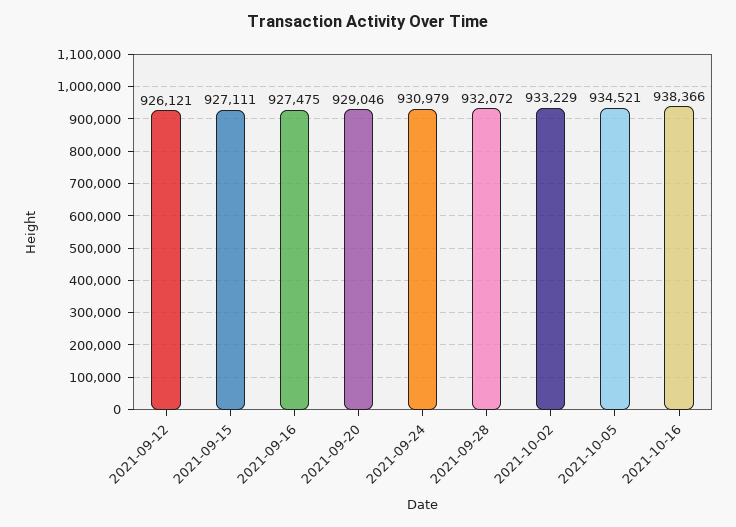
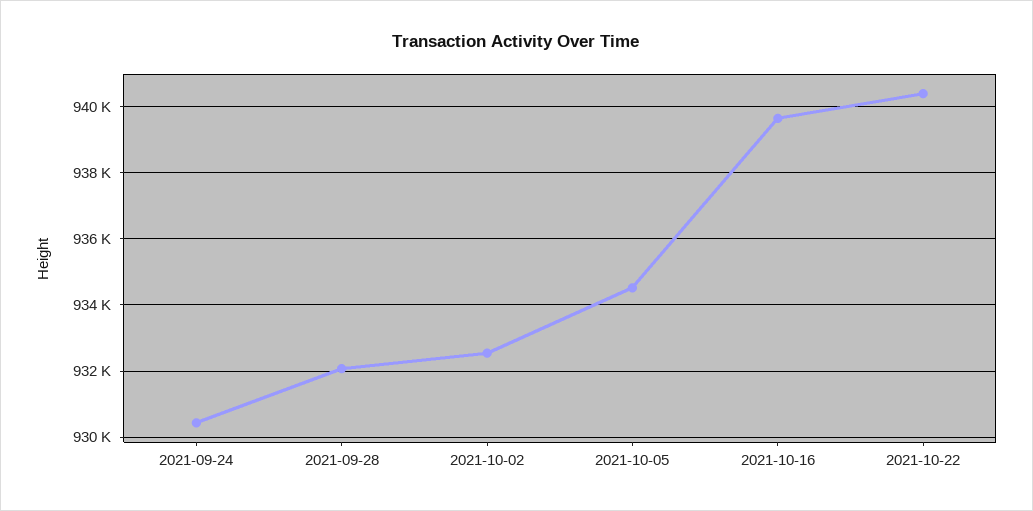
2021-09-12: 926121 -> none
2021-09-15: 927111 -> none
2021-09-16: 927475 -> none
2021-09-20: 929046 -> none
2021-09-24: 930979 -> 930400
2021-10-02: 933229 -> 932600
2021-10-16: 938366 -> 939600
2021-10-22: none -> 940400

